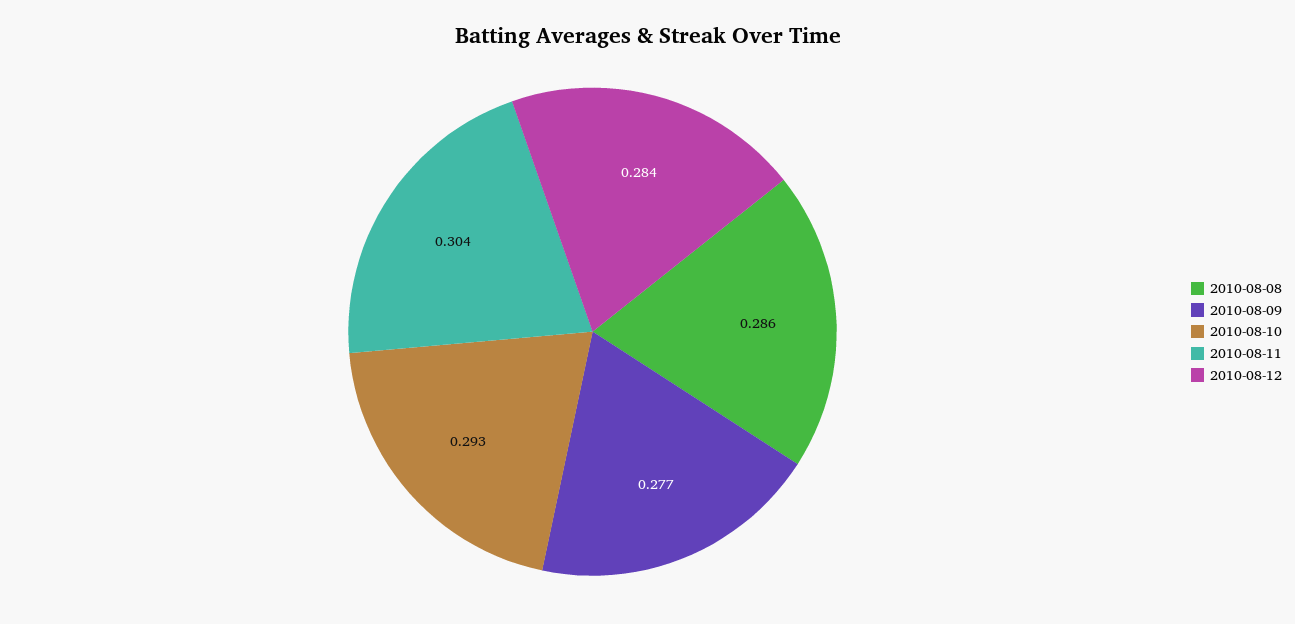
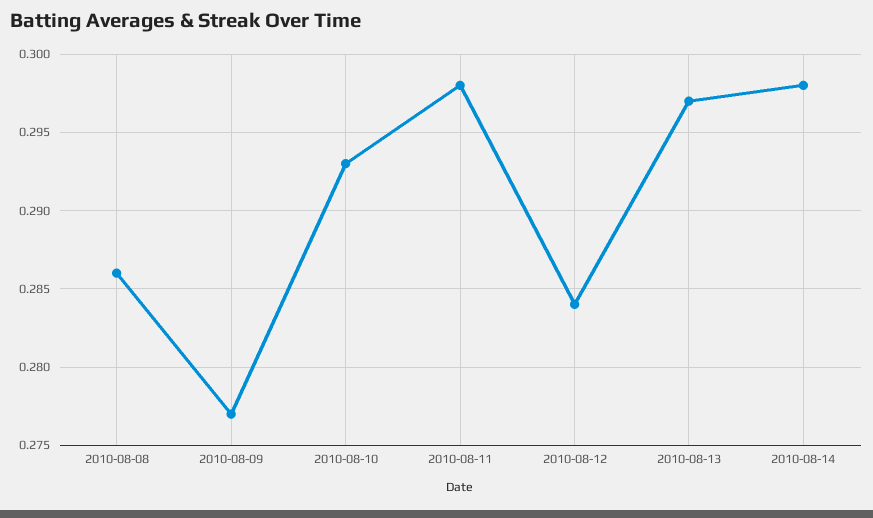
2010-08-11: 0.304 -> 0.298
2010-08-13: none -> 0.297
2010-08-14: none -> 0.298

